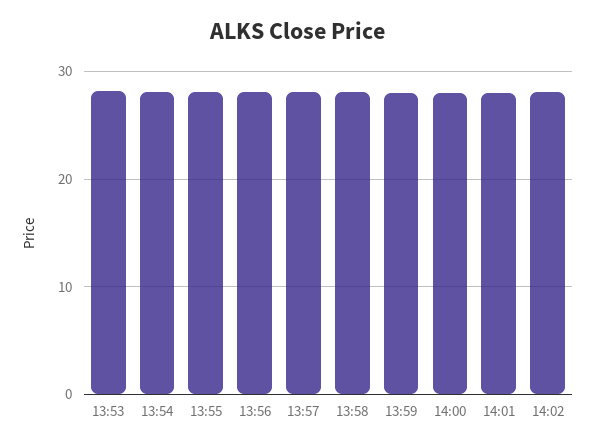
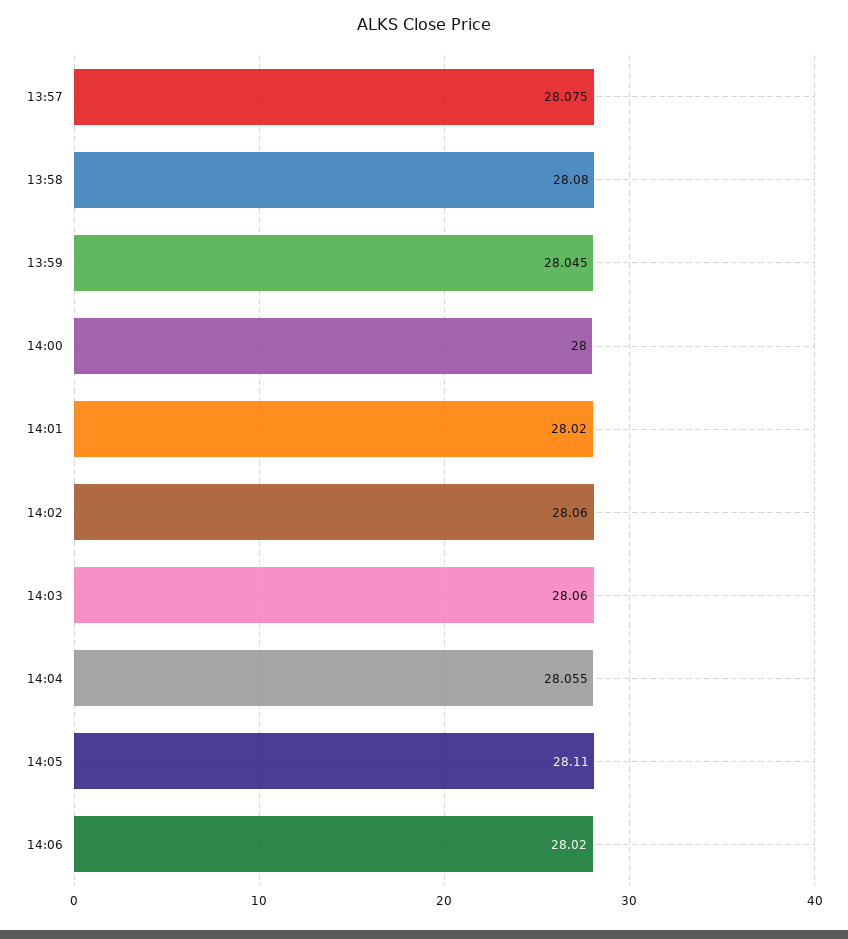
13:53: 28 -> none
13:54: 28 -> none
13:55: 28 -> none
13:56: 28 -> none
14:03: none -> 28.06
14:04: none -> 28.055
14:05: none -> 28.11
14:06: none -> 28.02

